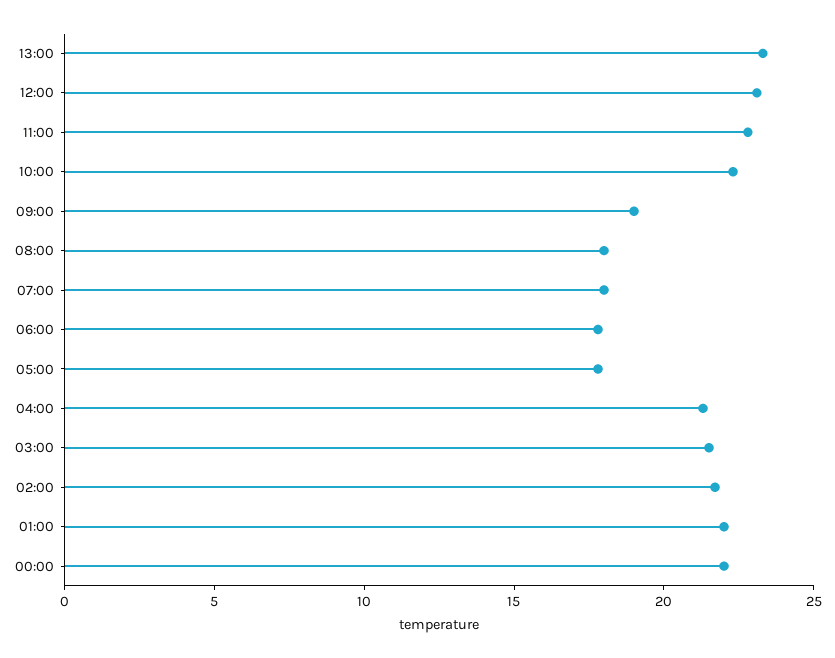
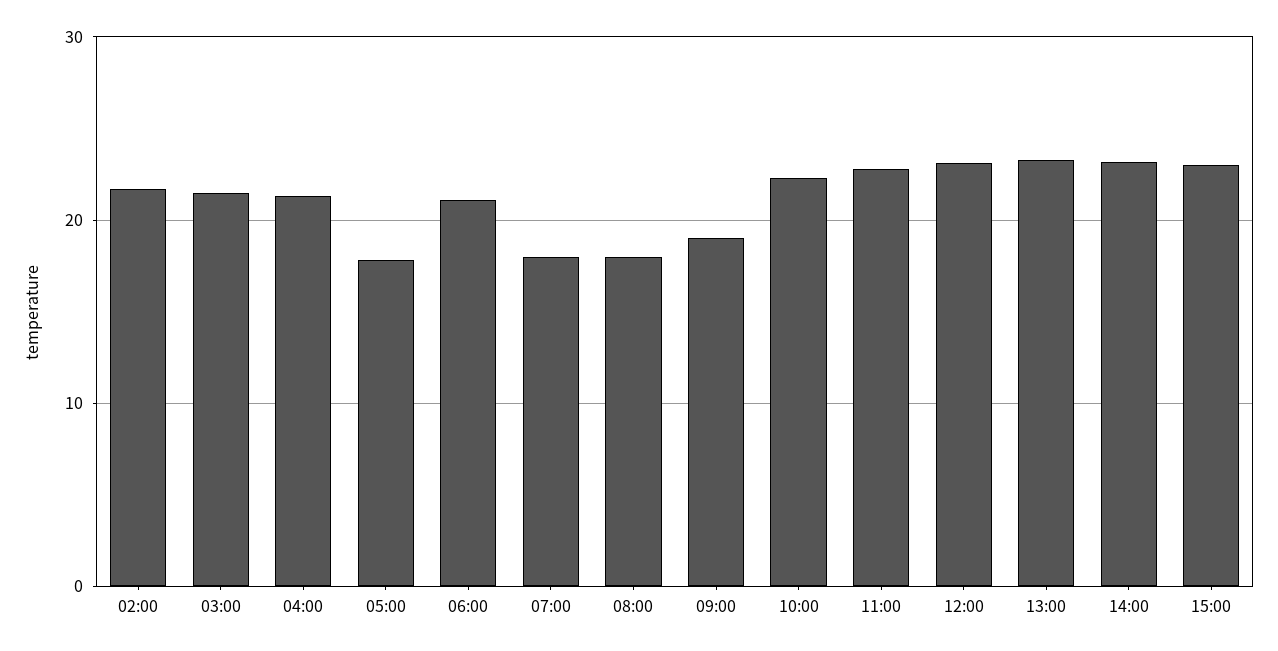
06:00: 18 -> 21
01:00: 22 -> none
00:00: 22 -> none
14:00: none -> 23
15:00: none -> 23

